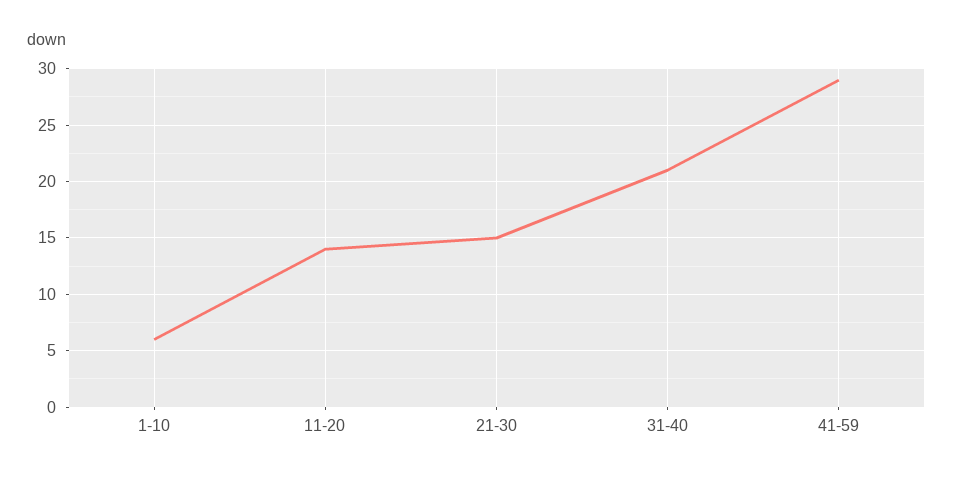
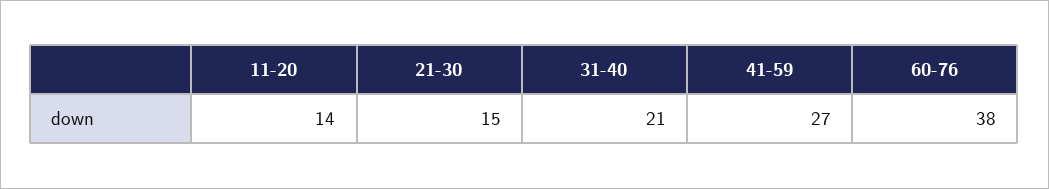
1-10: 6 -> none
41-59: 29 -> 27
60-76: none -> 38

